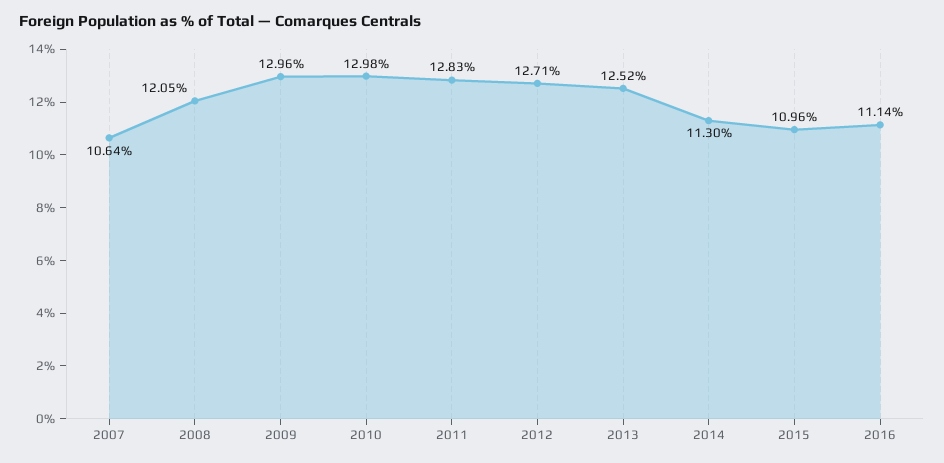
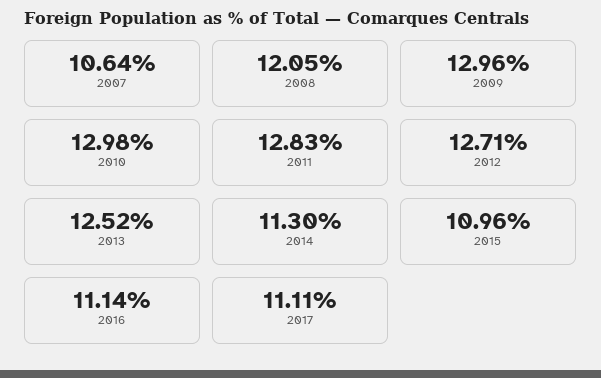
2017: none -> 11.11

